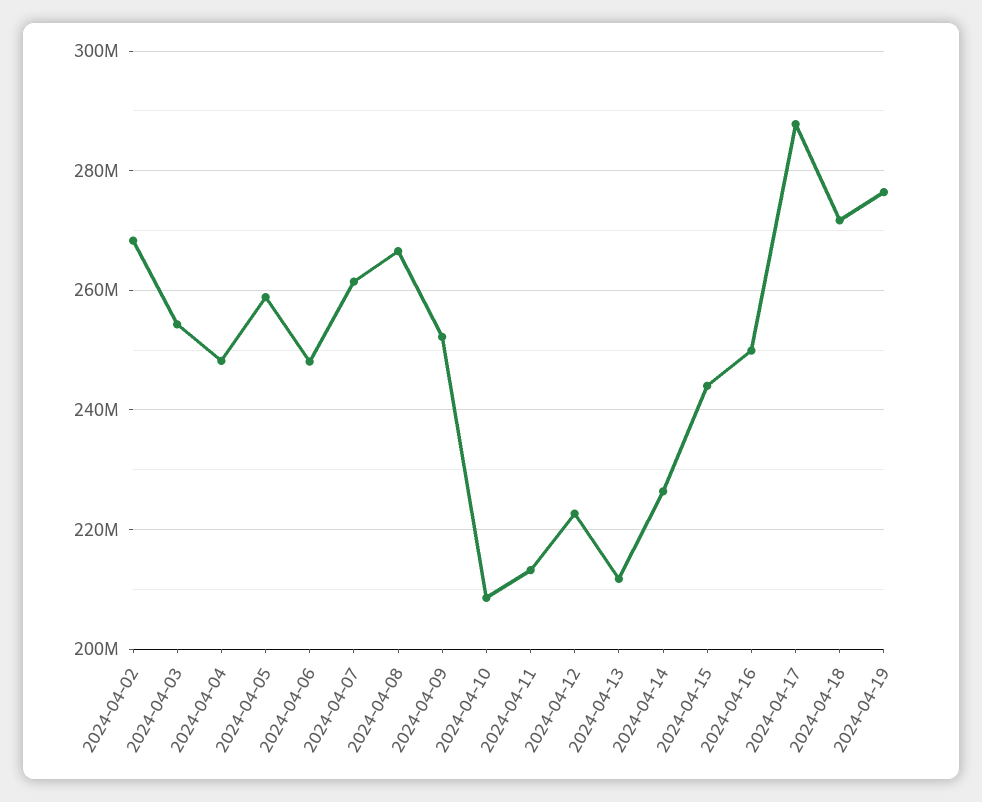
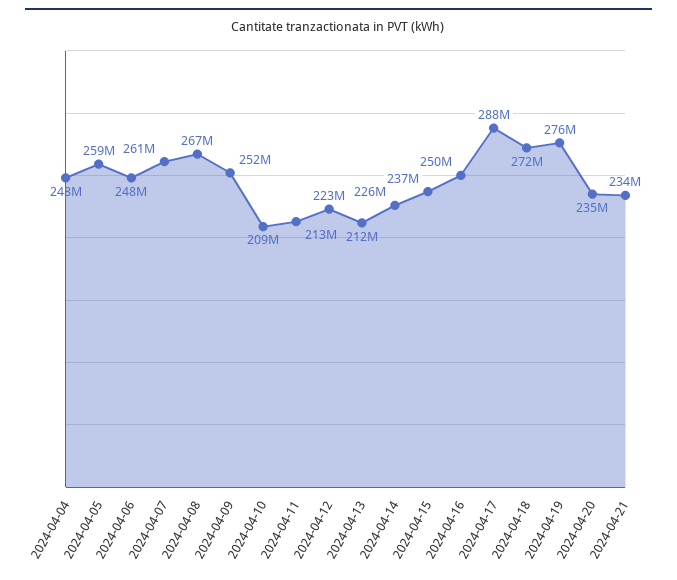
2024-04-02: 268000000 -> none
2024-04-03: 254000000 -> none
2024-04-15: 244000000 -> 237000000
2024-04-20: none -> 235000000
2024-04-21: none -> 234000000

